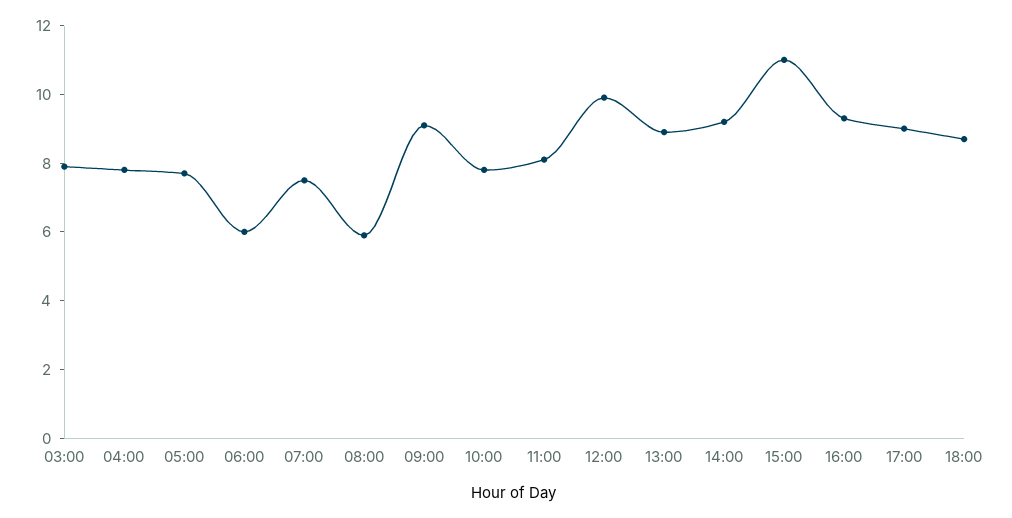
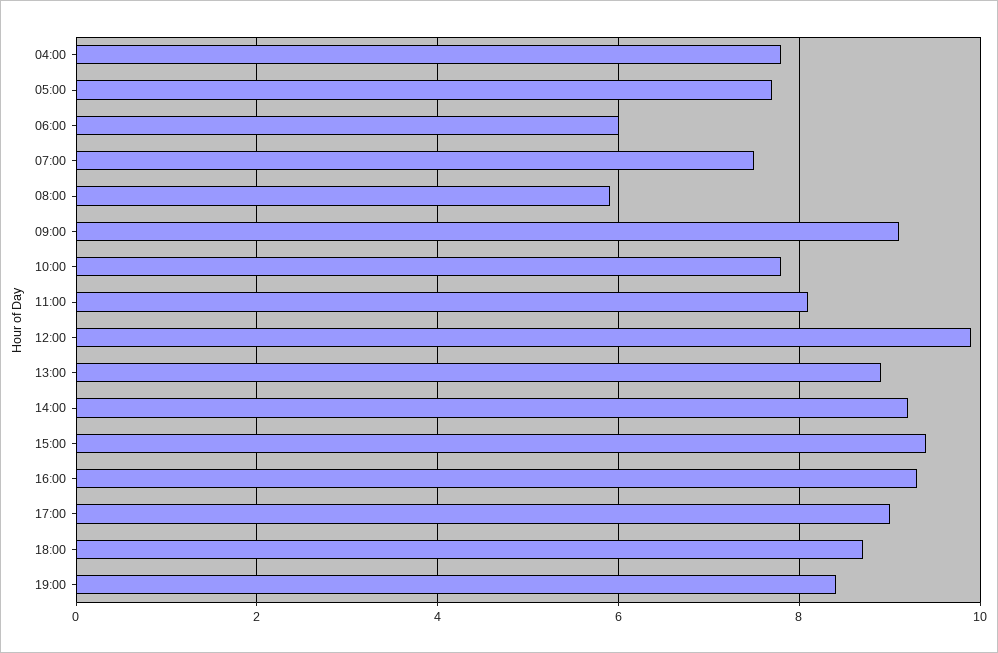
03:00: 8 -> none
15:00: 11 -> 9.5
19:00: none -> 8.5

